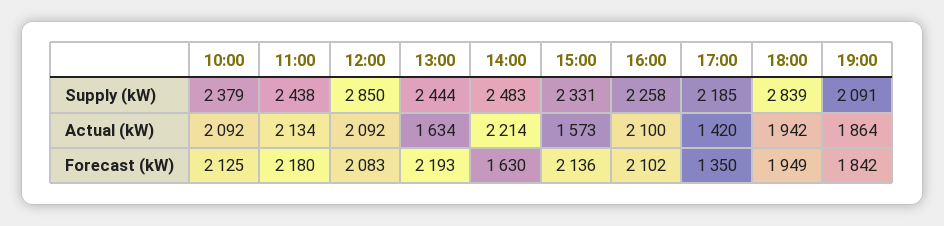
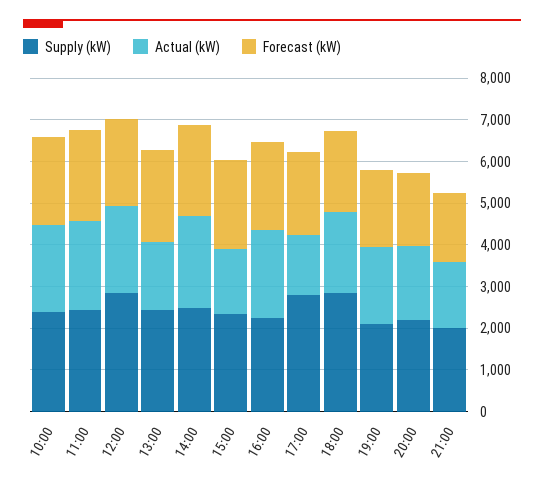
Supply (kW), 17:00: 2185 -> 2800
Forecast (kW), 14:00: 1630 -> 2200
Forecast (kW), 17:00: 1350 -> 2000
Supply (kW), 20:00: none -> 2200
Actual (kW), 20:00: none -> 1800
Forecast (kW), 20:00: none -> 1800
Supply (kW), 21:00: none -> 2000
Actual (kW), 21:00: none -> 1600
Forecast (kW), 21:00: none -> 1600

